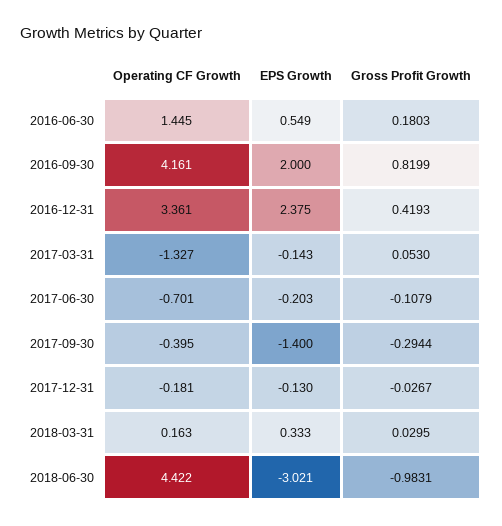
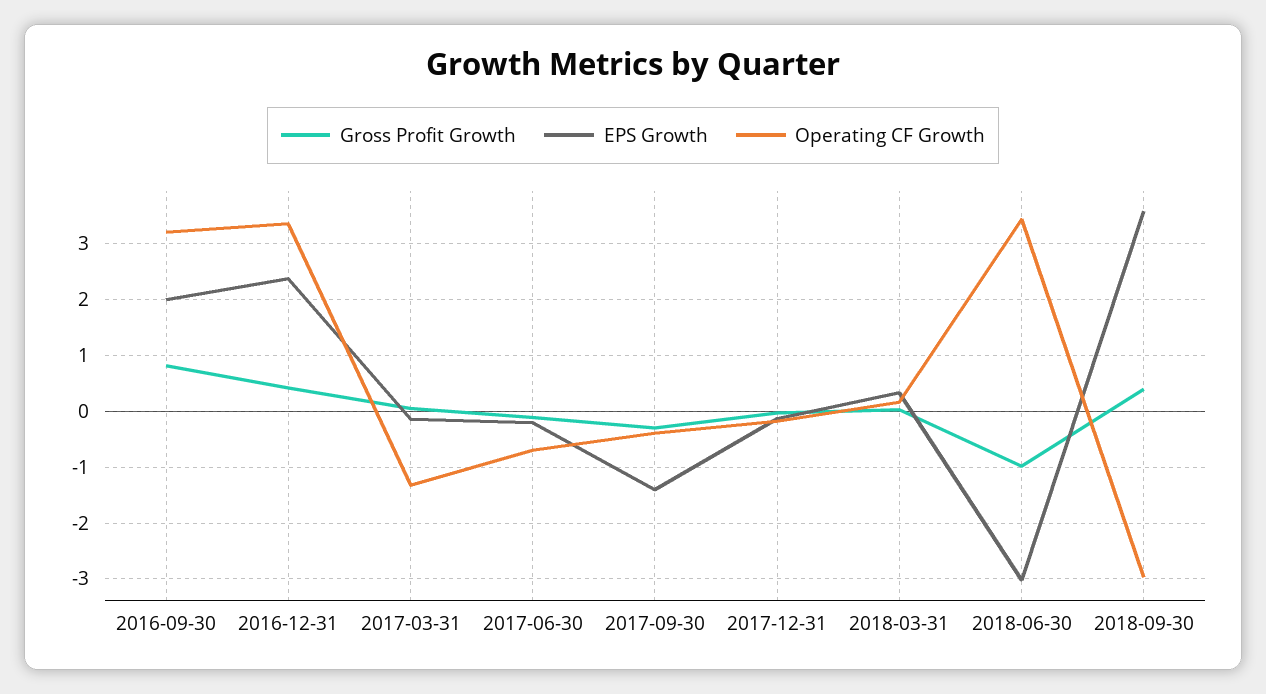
Operating CF Growth, 2016-06-30: 1.445 -> none
EPS Growth, 2016-06-30: 0.549 -> none
Gross Profit Growth, 2016-06-30: 0.1803 -> none
Operating CF Growth, 2016-09-30: 4.161 -> 3.2
Operating CF Growth, 2018-06-30: 4.422 -> 3.4
Gross Profit Growth, 2018-09-30: none -> 0.4
EPS Growth, 2018-09-30: none -> 3.6
Operating CF Growth, 2018-09-30: none -> -3

